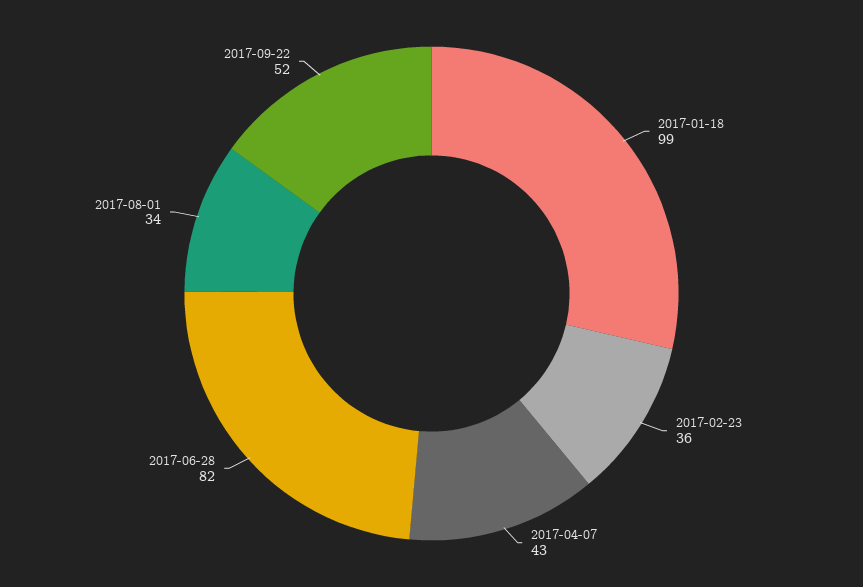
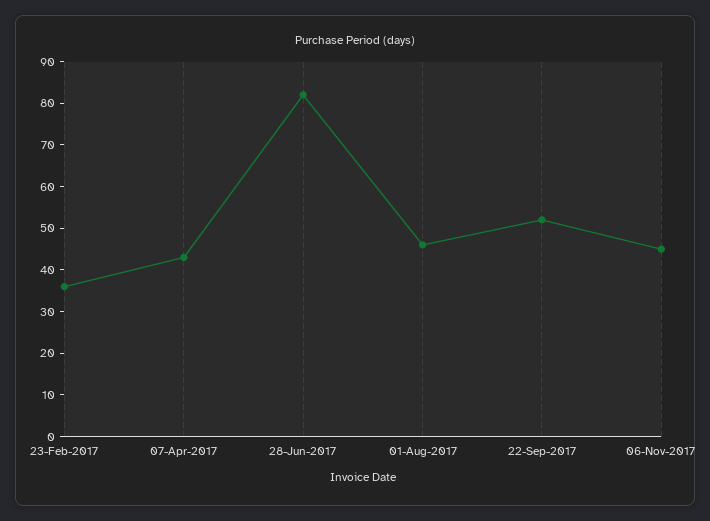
2017-01-18: 99 -> none
2017-08-01: 34 -> 45
06-Nov-2017: none -> 45

